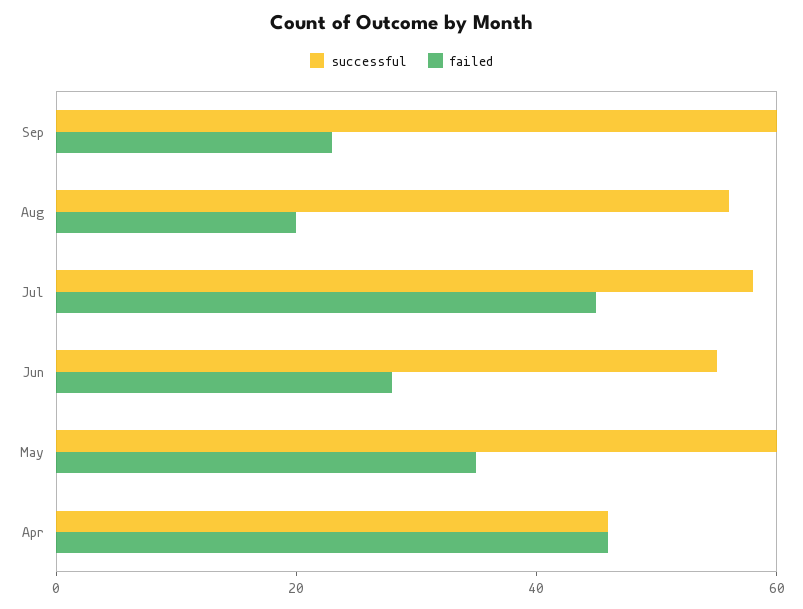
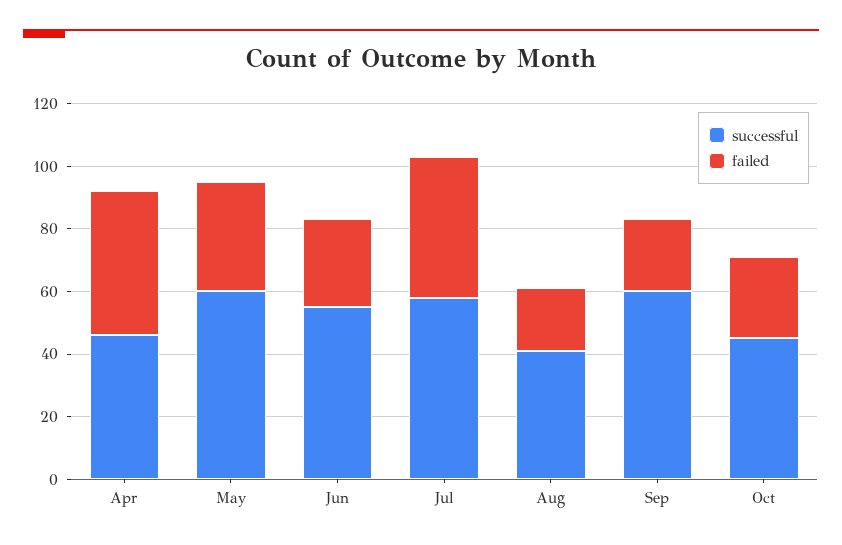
successful, Aug: 55 -> 40
successful, Oct: none -> 45
failed, Oct: none -> 25

